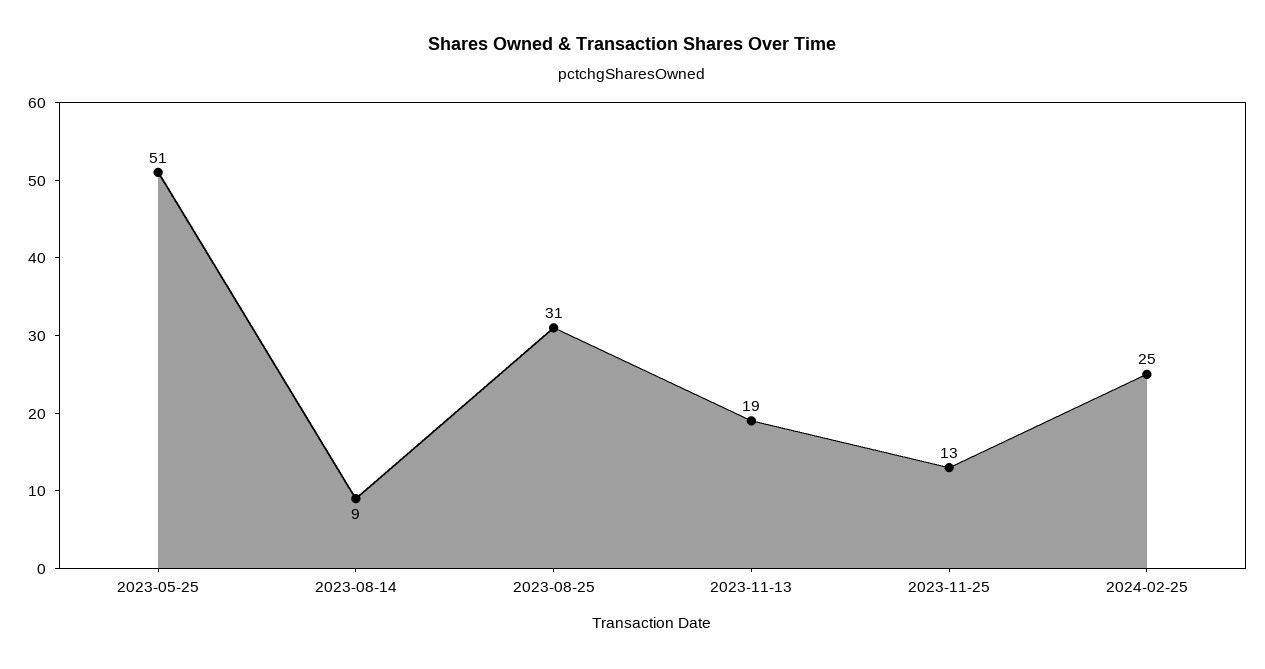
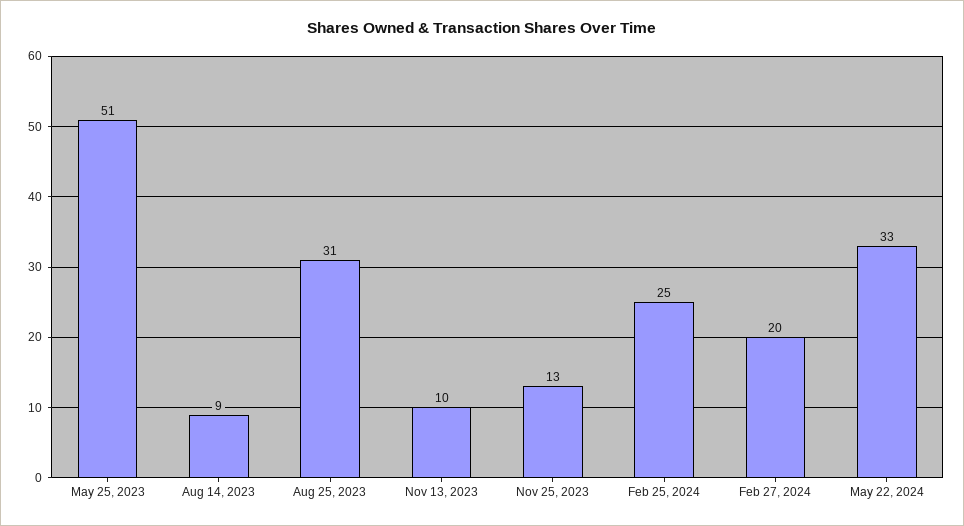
2023-11-13: 19 -> 10
Feb 27, 2024: none -> 20
May 22, 2024: none -> 33

